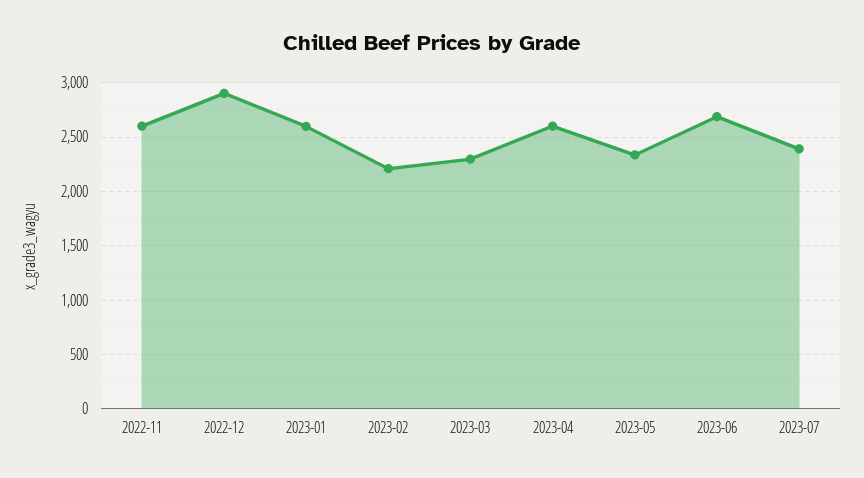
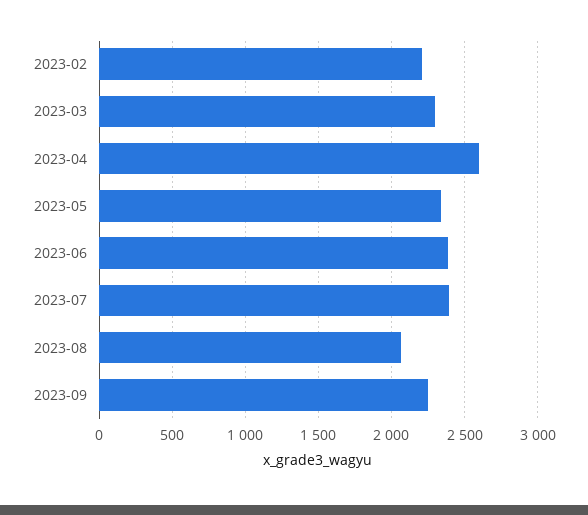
2022-11: 2600 -> none
2022-12: 2900 -> none
2023-01: 2600 -> none
2023-06: 2700 -> 2400
2023-08: none -> 2050
2023-09: none -> 2250

